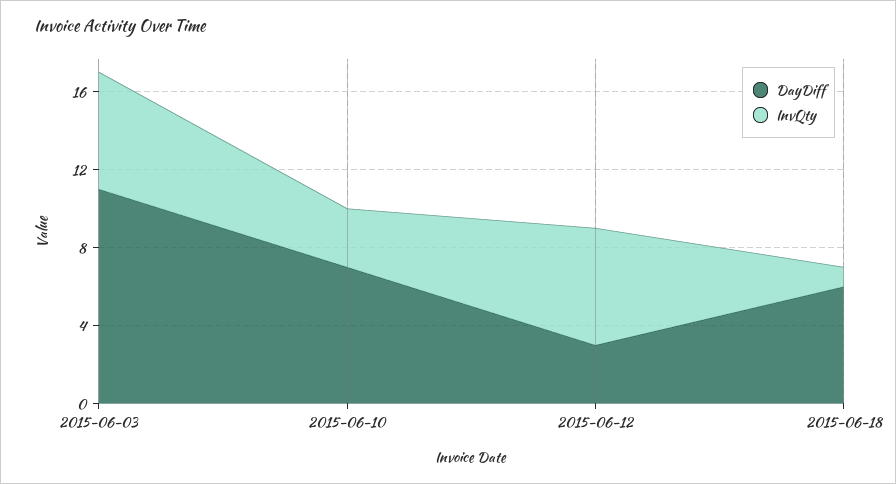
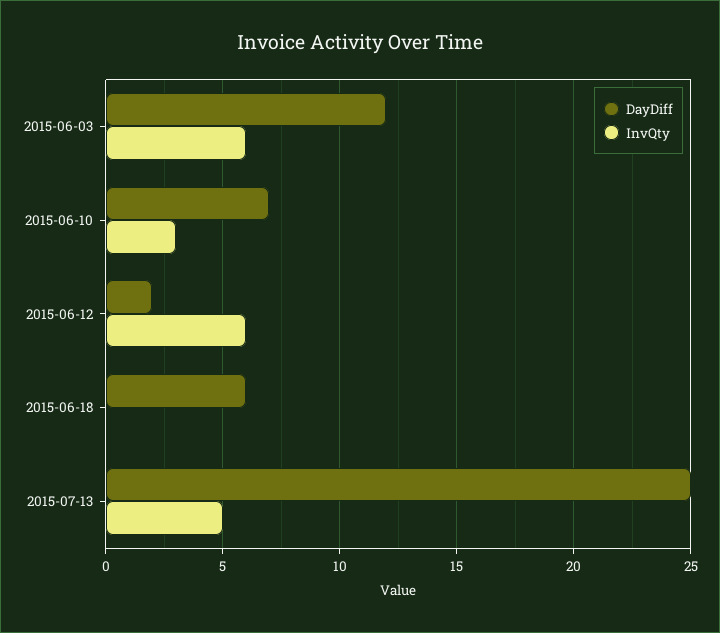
DayDiff, 2015-06-03: 11 -> 12
DayDiff, 2015-06-12: 3 -> 2
InvQty, 2015-06-18: 1 -> 0
DayDiff, 2015-07-13: none -> 25
InvQty, 2015-07-13: none -> 5

